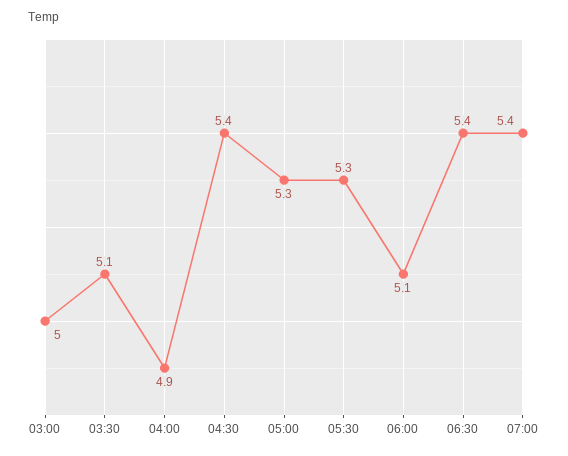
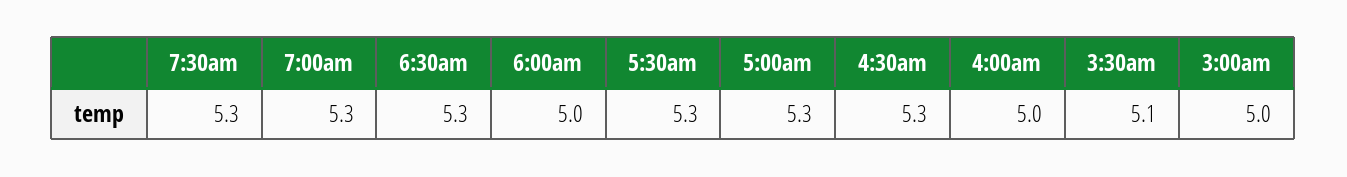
04:00: 4.9 -> 5
04:30: 5.4 -> 5.3
06:00: 5.1 -> 5
06:30: 5.4 -> 5.3
07:00: 5.4 -> 5.3
7:30am: none -> 5.3

